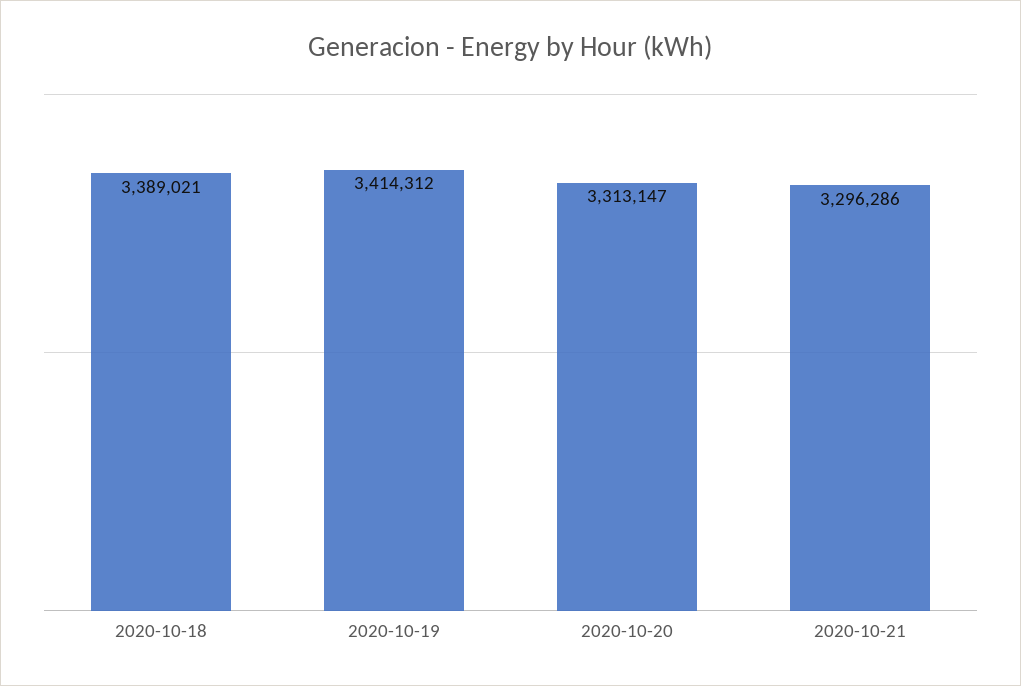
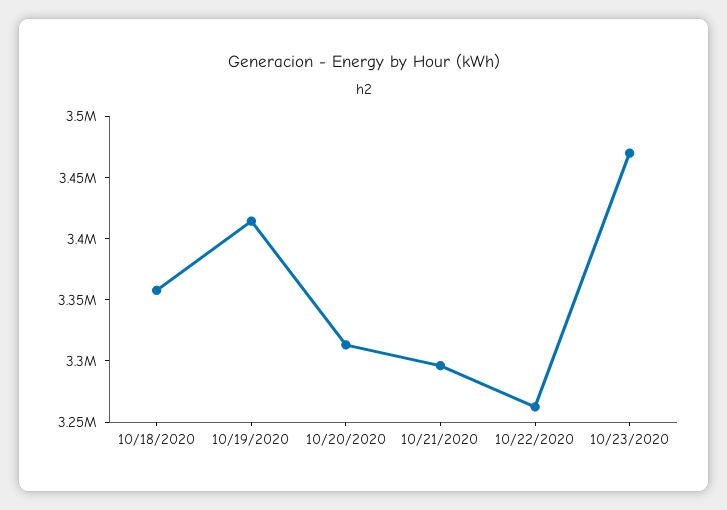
2020-10-18: 3389021 -> 3360000
10/22/2020: none -> 3260000
10/23/2020: none -> 3470000

